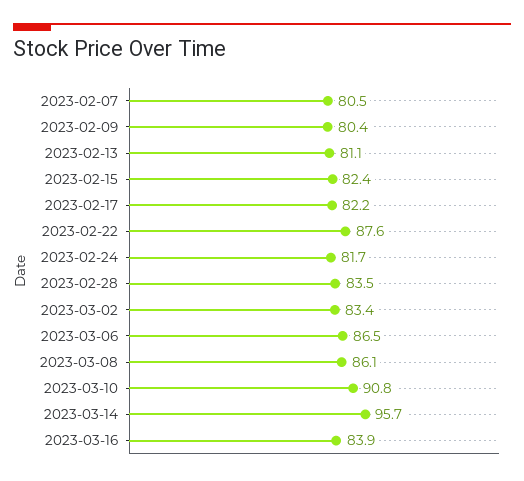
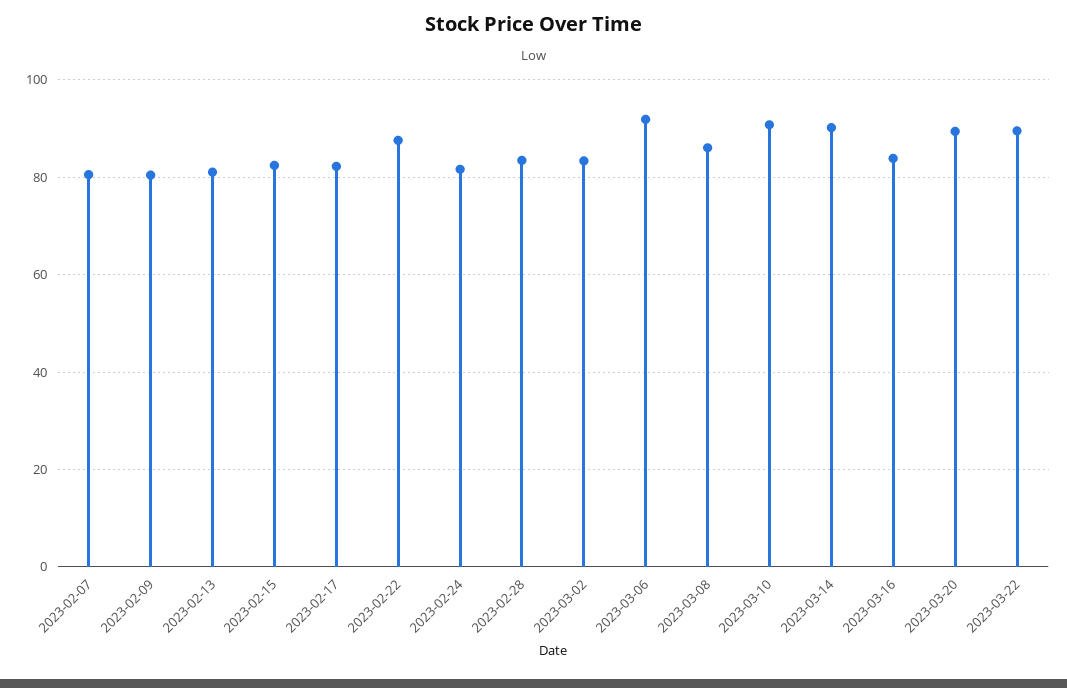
2023-03-06: 86.5 -> 92
2023-03-14: 95.7 -> 90
2023-03-20: none -> 90
2023-03-22: none -> 90

